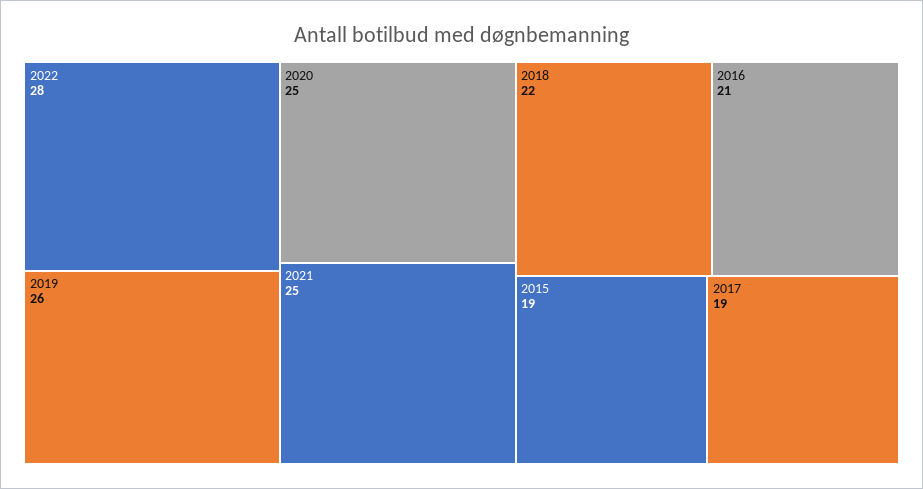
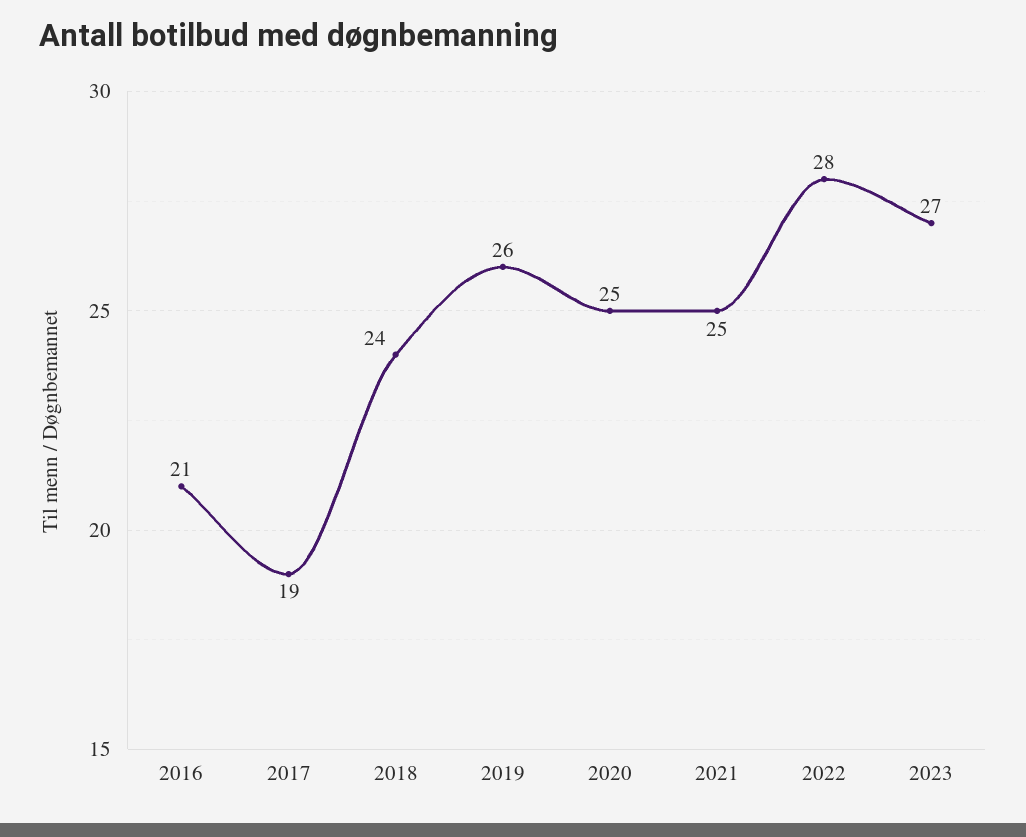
2018: 22 -> 24
2015: 19 -> none
2023: none -> 27

